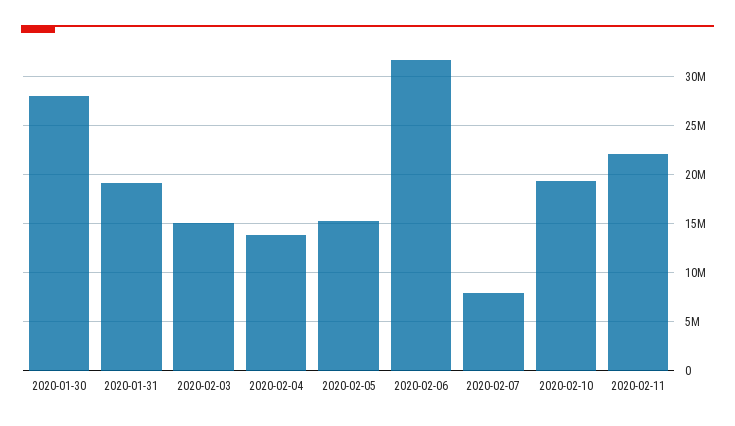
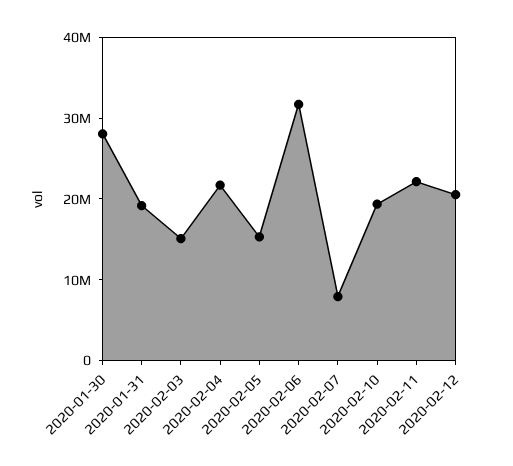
2020-02-04: 14000000 -> 22000000
2020-02-12: none -> 20000000

